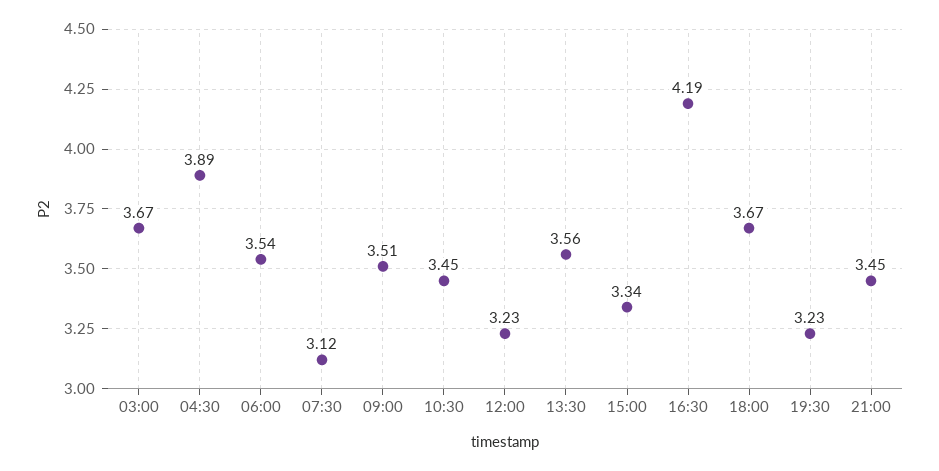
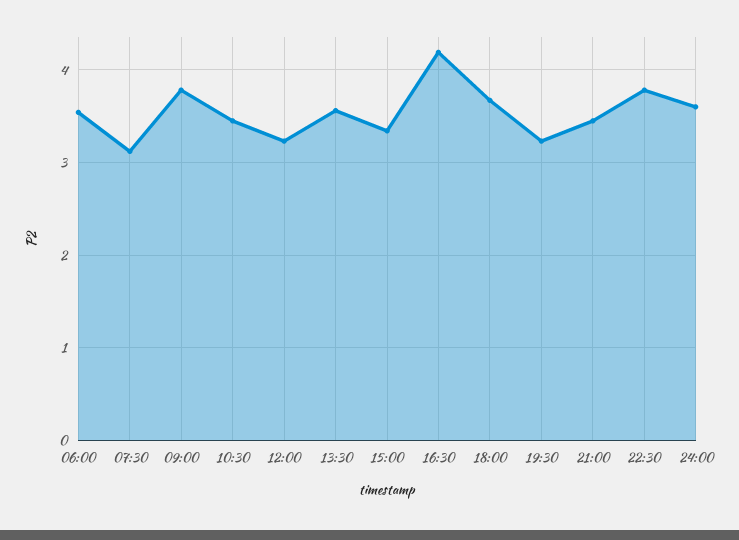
03:00: 3.67 -> none
04:30: 3.89 -> none
09:00: 3.51 -> 3.8
22:30: none -> 3.8
24:00: none -> 3.6

